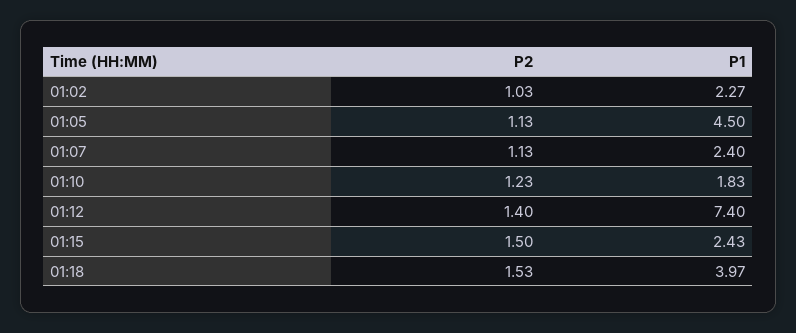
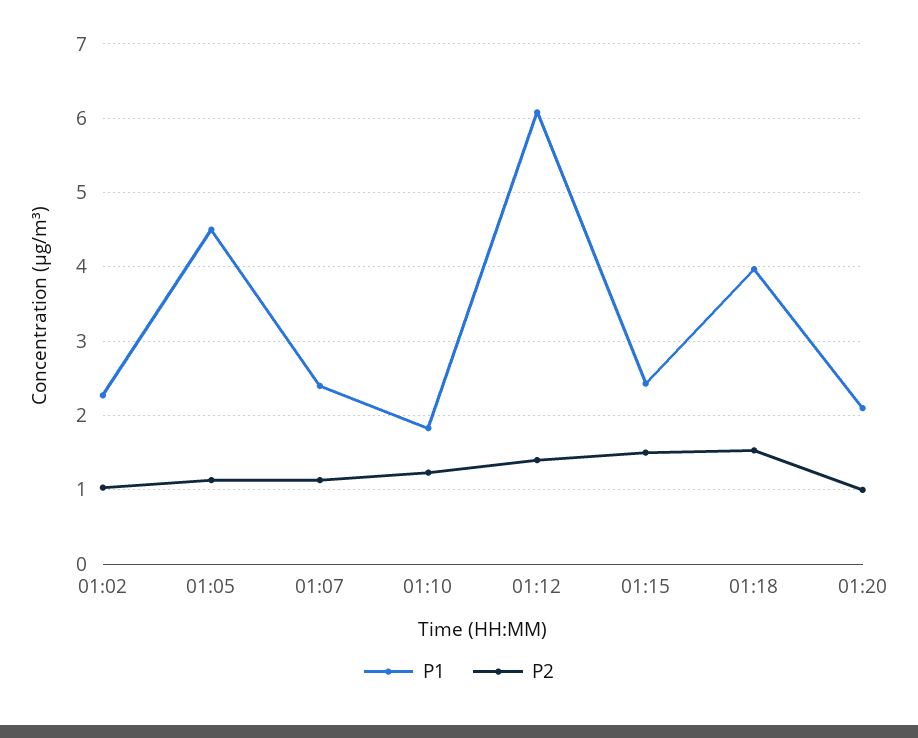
P1, 01:12: 7.4 -> 6.1
P1, 01:20: none -> 2.1
P2, 01:20: none -> 1

